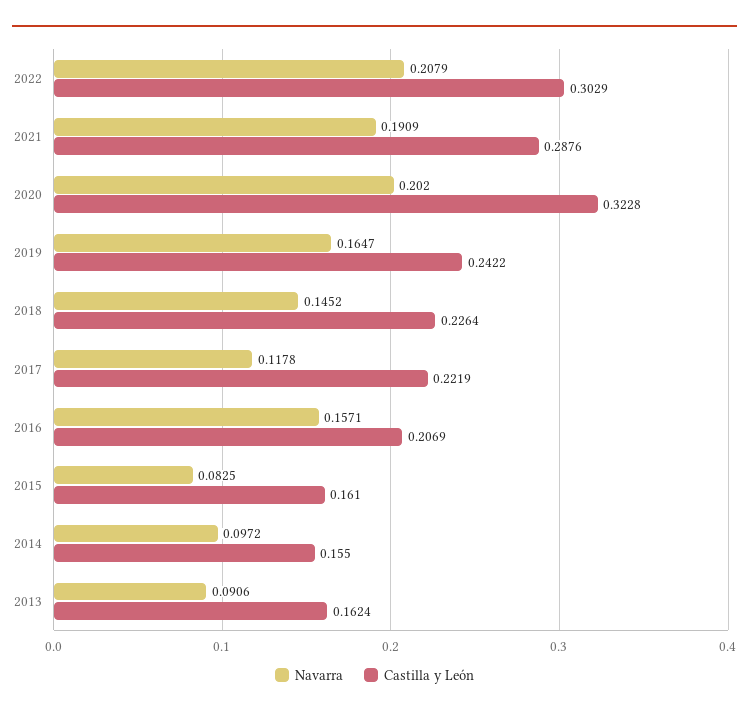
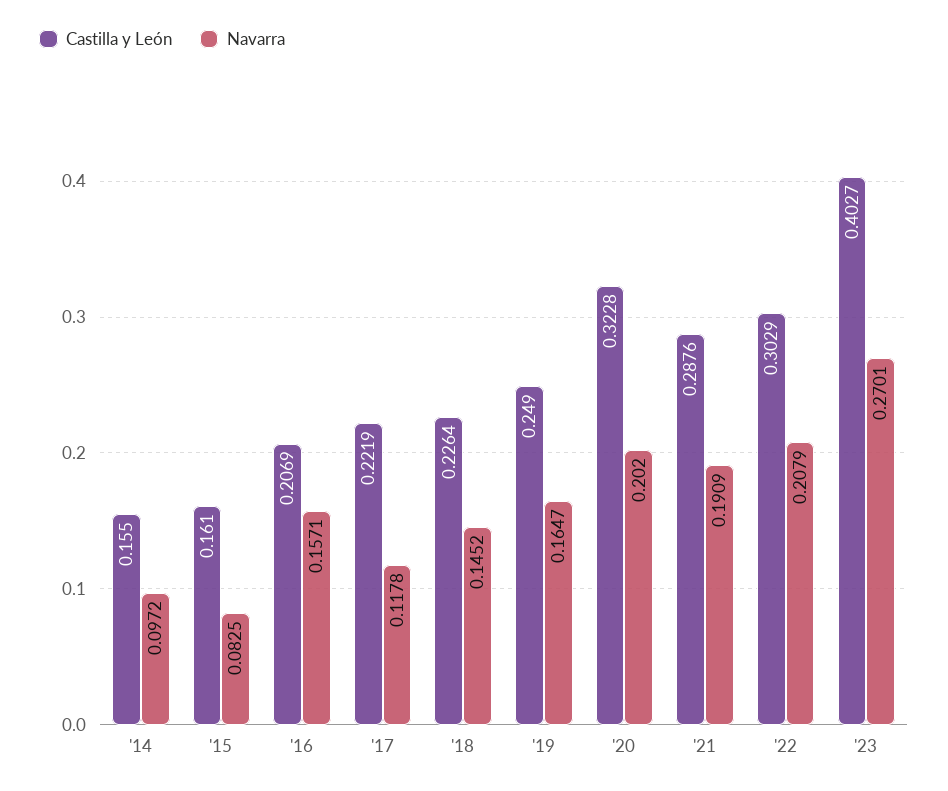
Castilla y León, 2019: 0.2422 -> 0.249
Navarra, 2013: 0.0906 -> none
Castilla y León, 2013: 0.1624 -> none
Castilla y León, '23: none -> 0.4027
Navarra, '23: none -> 0.2701

